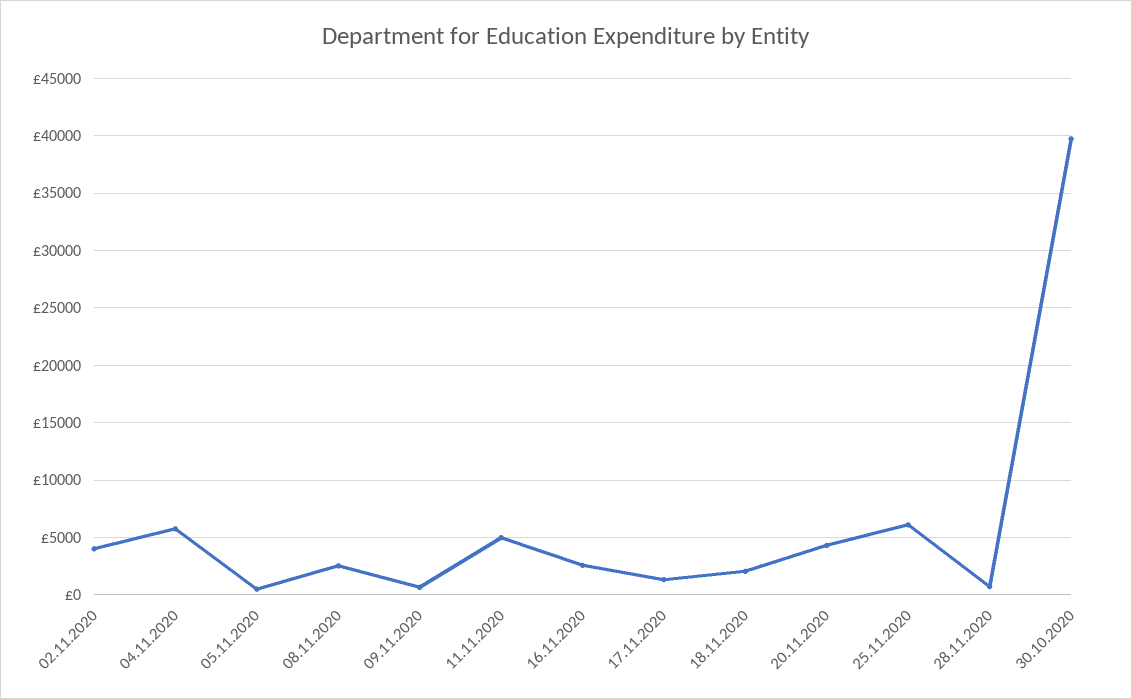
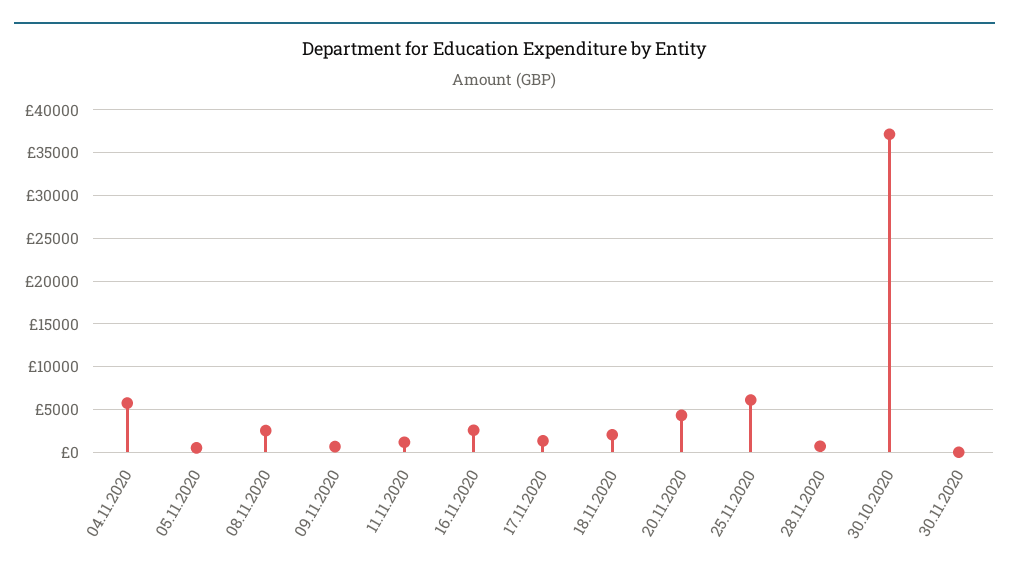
02.11.2020: 4000 -> none
11.11.2020: 5000 -> 1000
30.10.2020: 40000 -> 37000
30.11.2020: none -> 0

